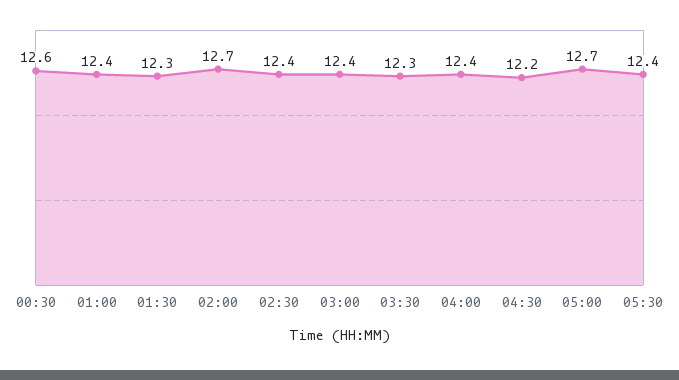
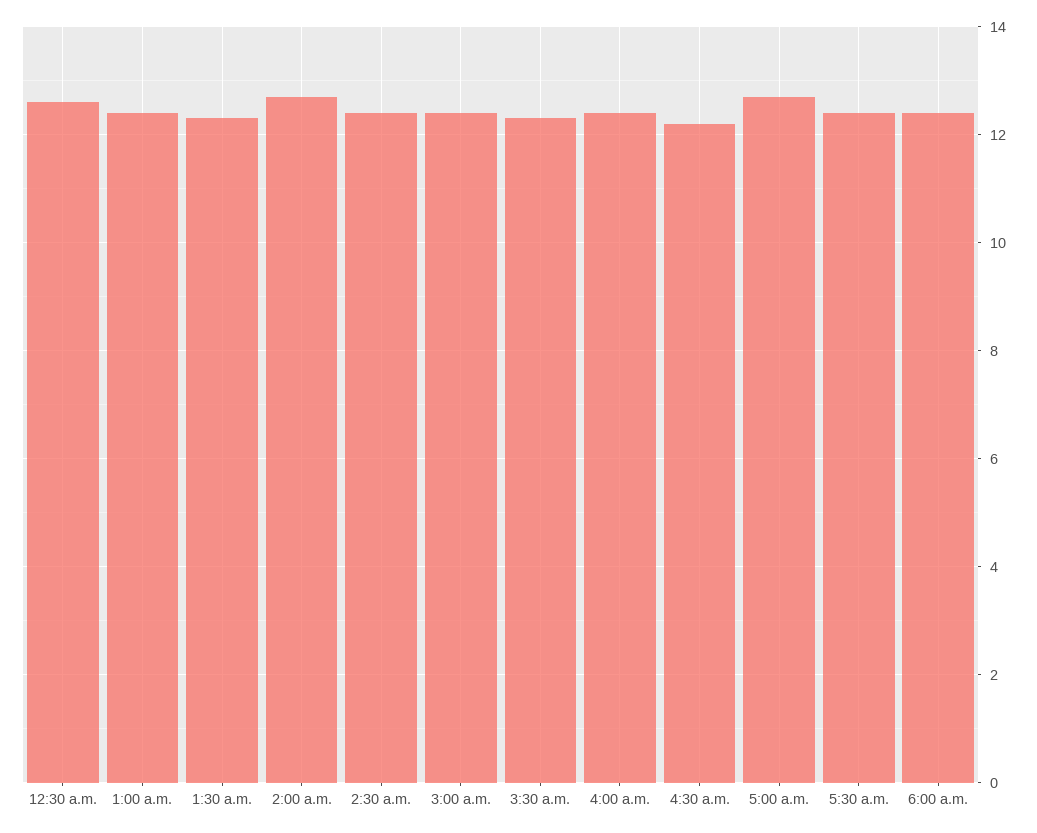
6:00 a.m.: none -> 12.5

